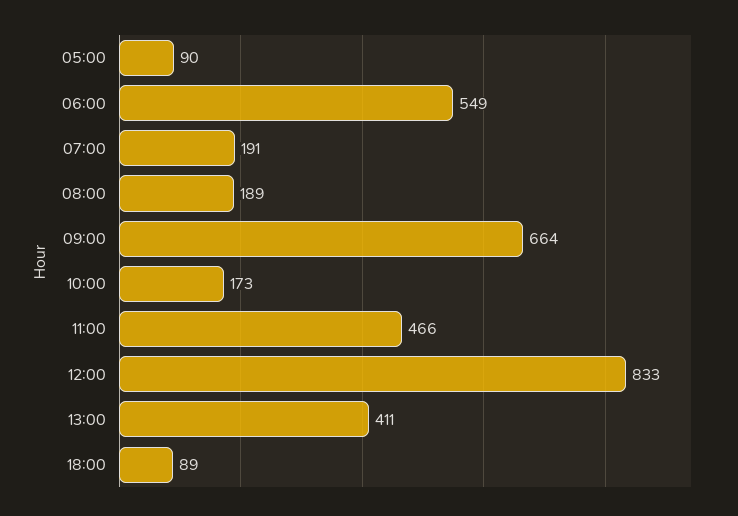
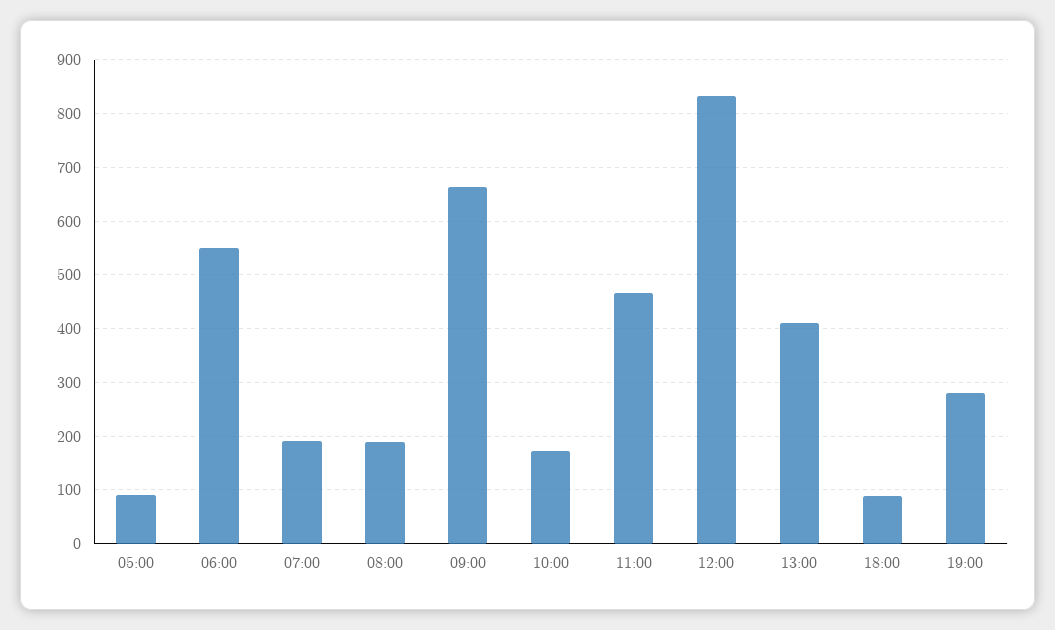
19:00: none -> 280

